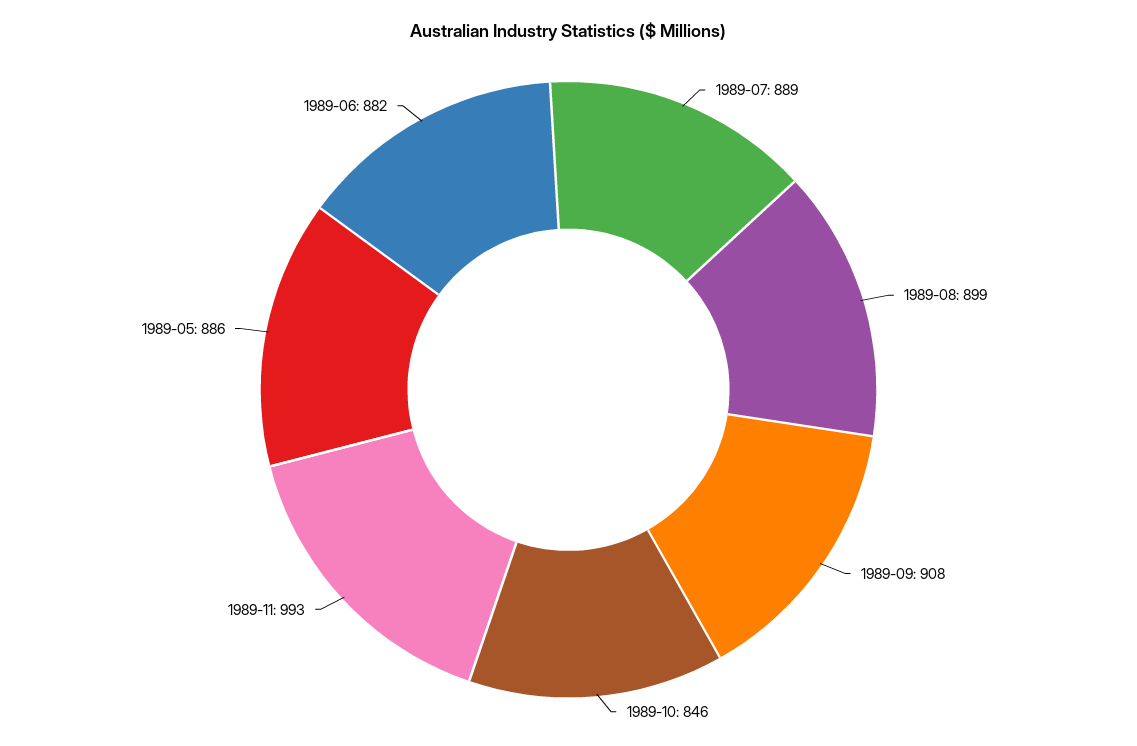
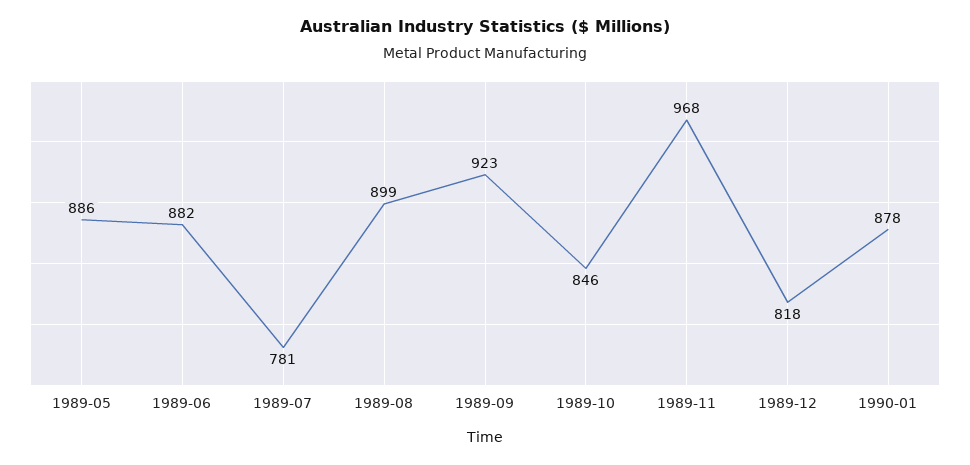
1989-07: 889 -> 781
1989-09: 908 -> 923
1989-11: 993 -> 968
1989-12: none -> 818
1990-01: none -> 878

